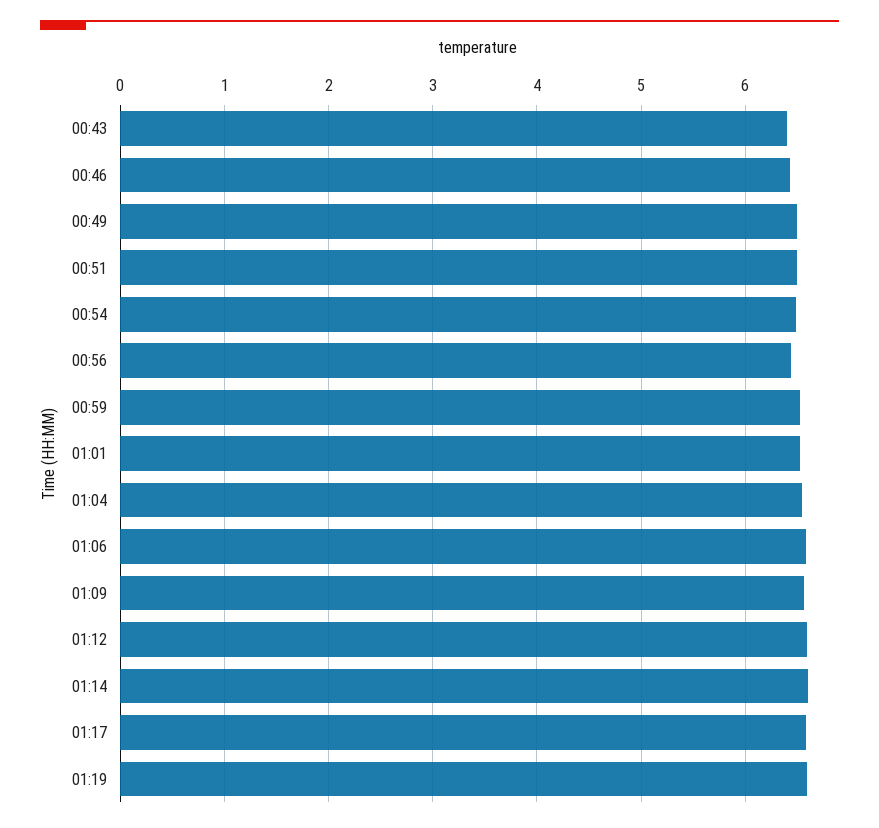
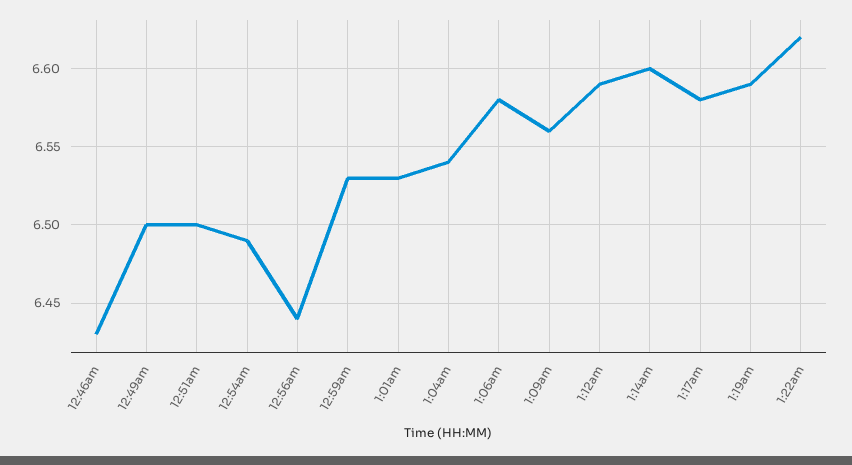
00:43: 6.4 -> none
1:22am: none -> 6.62

